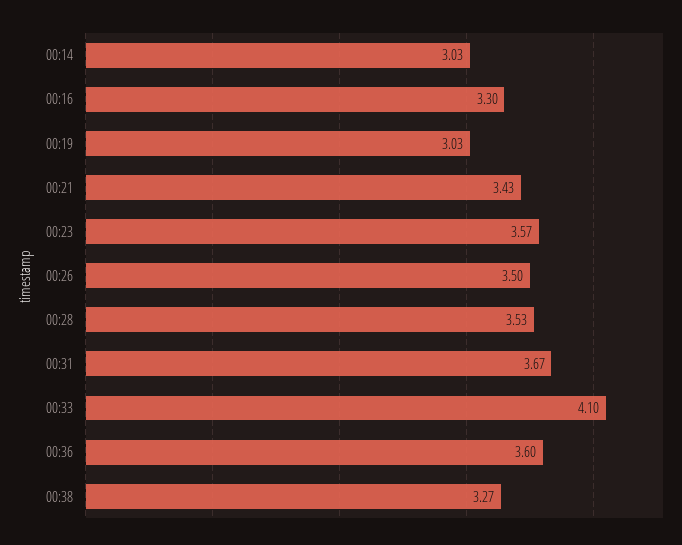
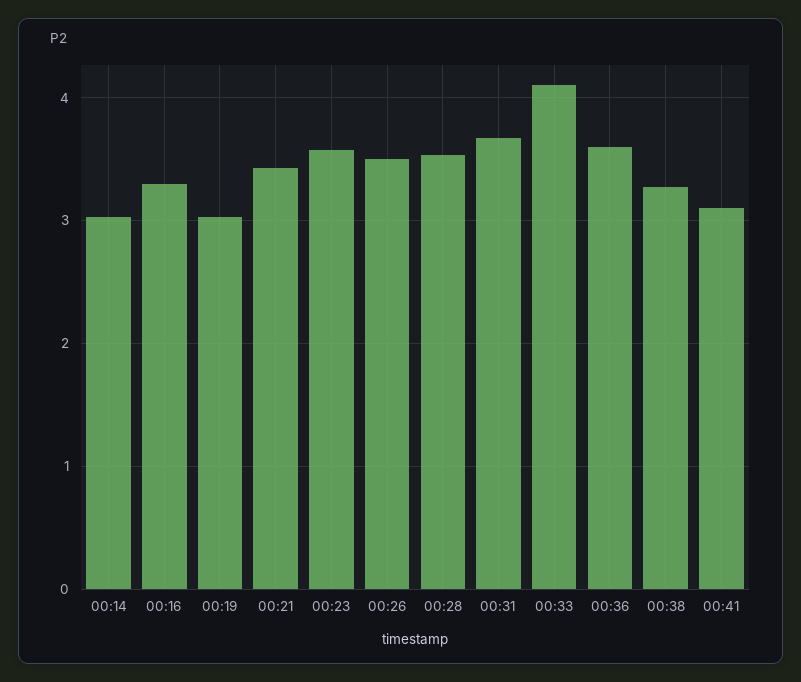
00:41: none -> 3.1

